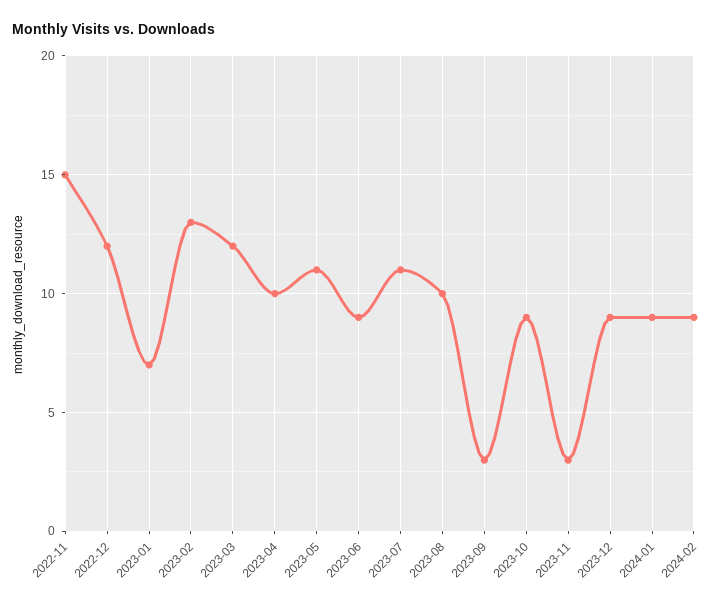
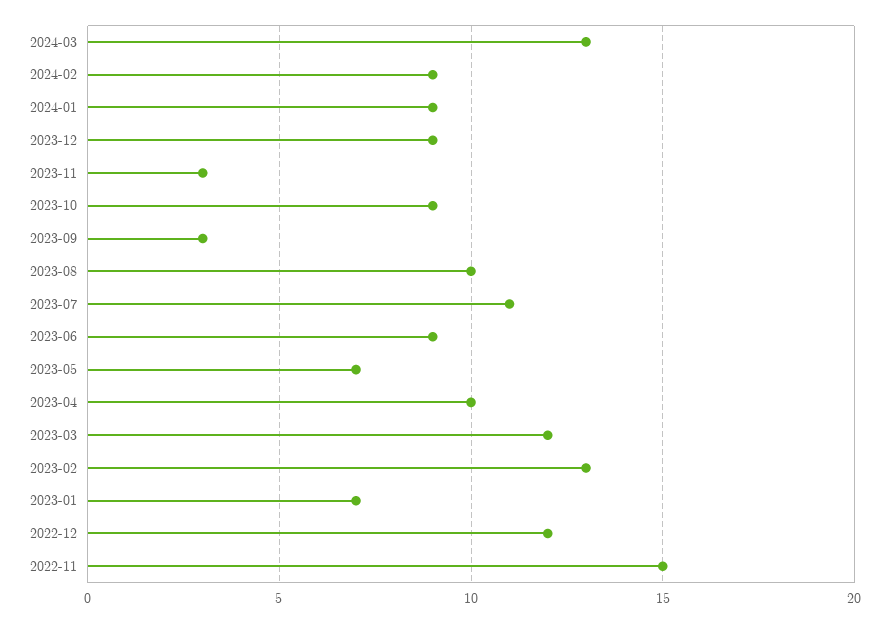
2023-05: 11 -> 7
2024-03: none -> 13

